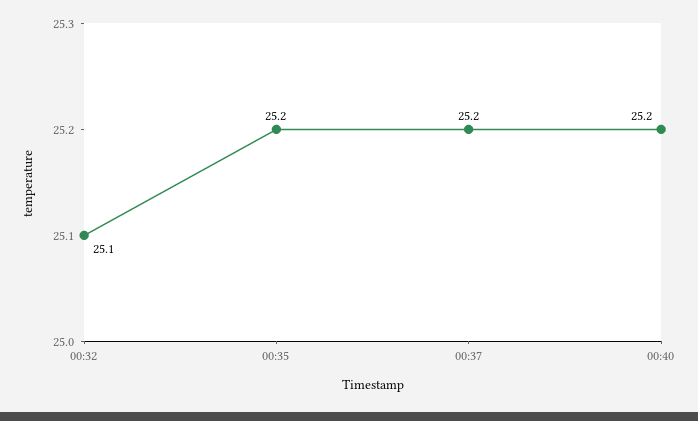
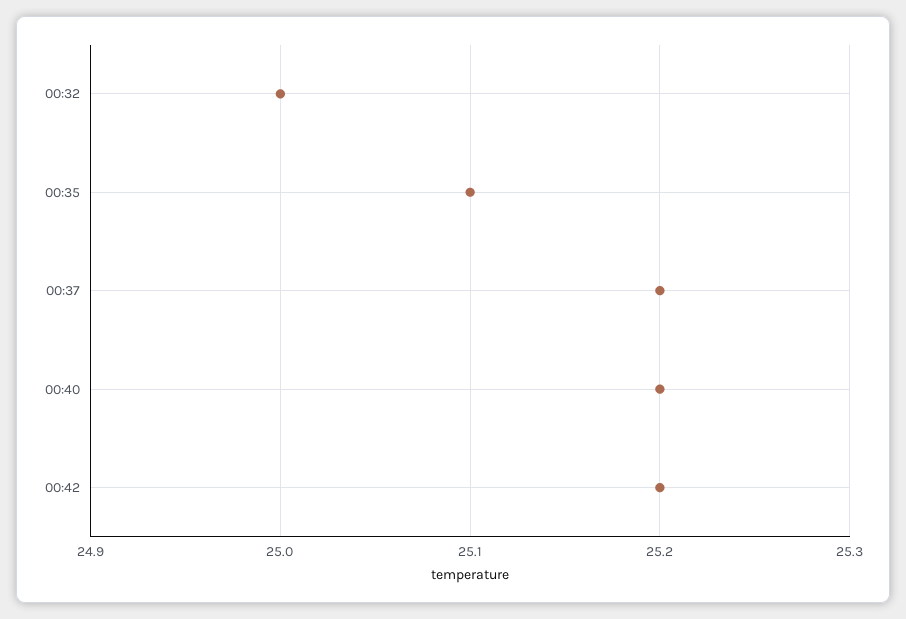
00:32: 25.1 -> 25
00:35: 25.2 -> 25.1
00:42: none -> 25.2

